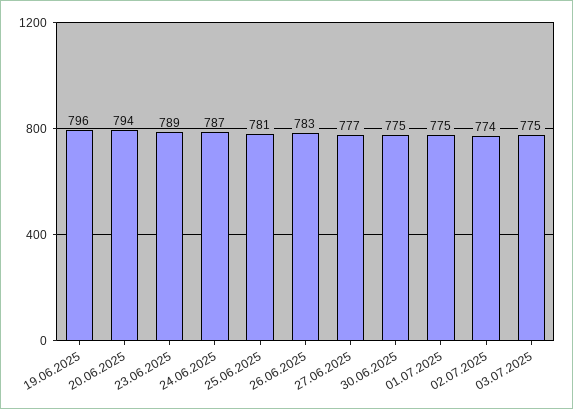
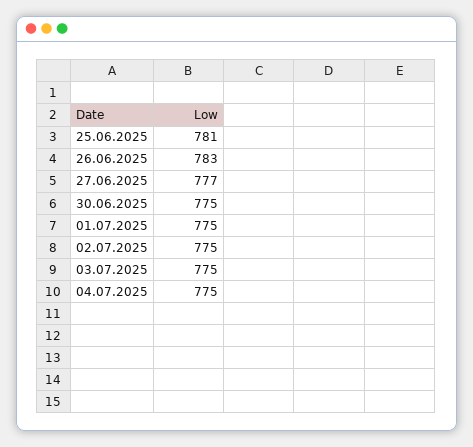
19.06.2025: 796 -> none
20.06.2025: 794 -> none
23.06.2025: 789 -> none
24.06.2025: 787 -> none
02.07.2025: 774 -> 775
04.07.2025: none -> 775

